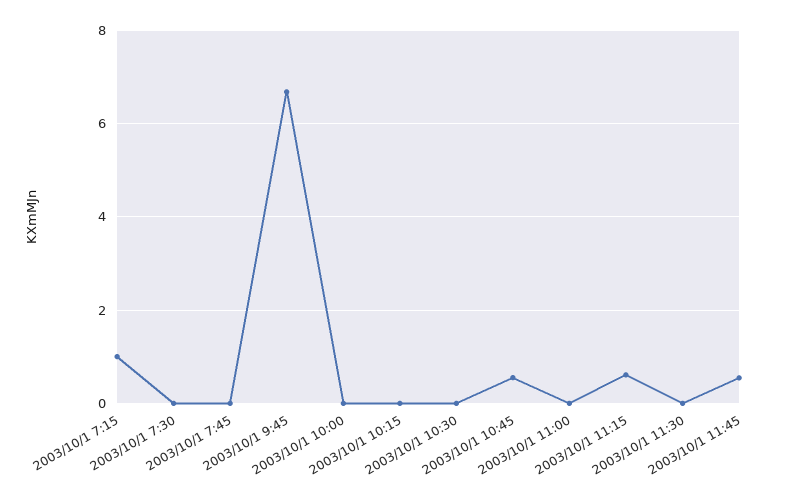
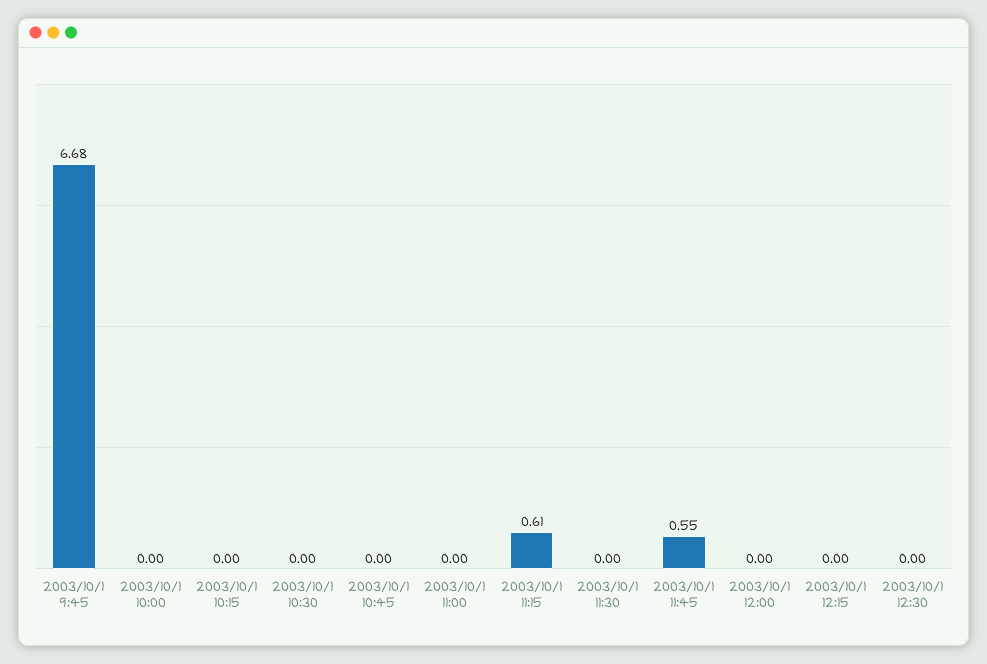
2003/10/1 7:15: 1 -> none
2003/10/1 7:30: 0 -> none
2003/10/1 7:45: 0 -> none
2003/10/1 10:45: 0.6 -> 0
2003/10/1 12:00: none -> 0
2003/10/1 12:15: none -> 0
2003/10/1 12:30: none -> 0

